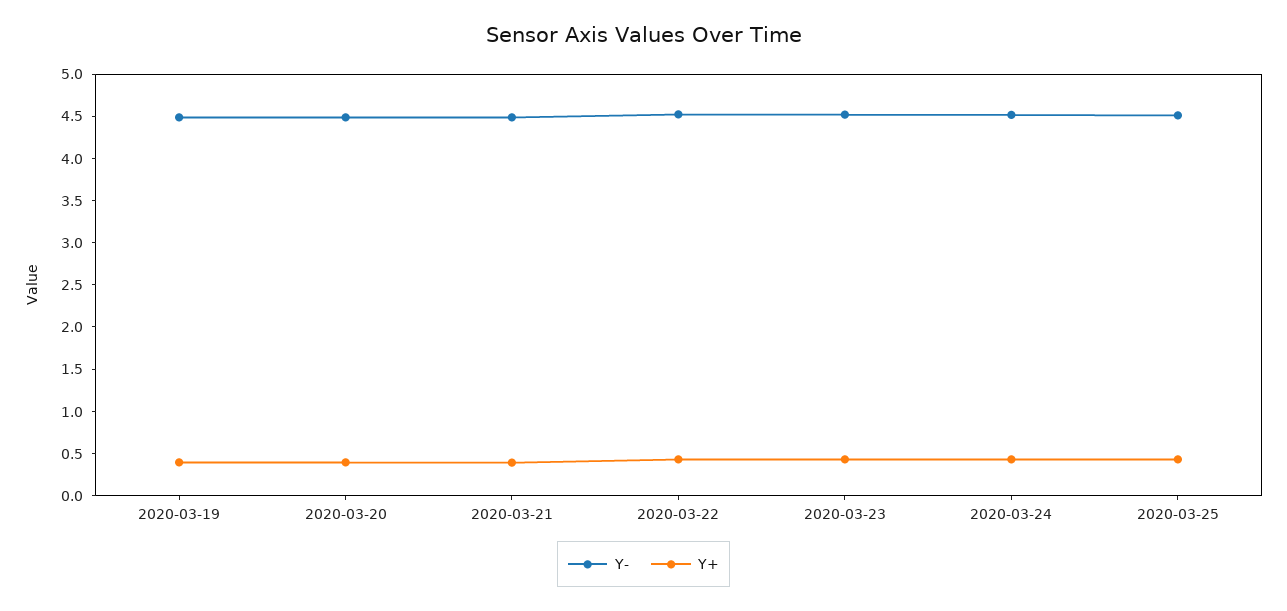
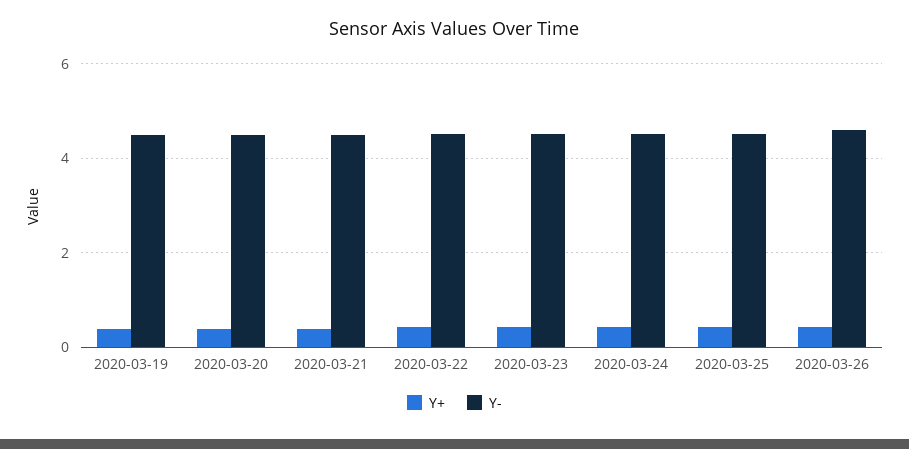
Y+, 2020-03-26: none -> 0.4
Y-, 2020-03-26: none -> 4.6

